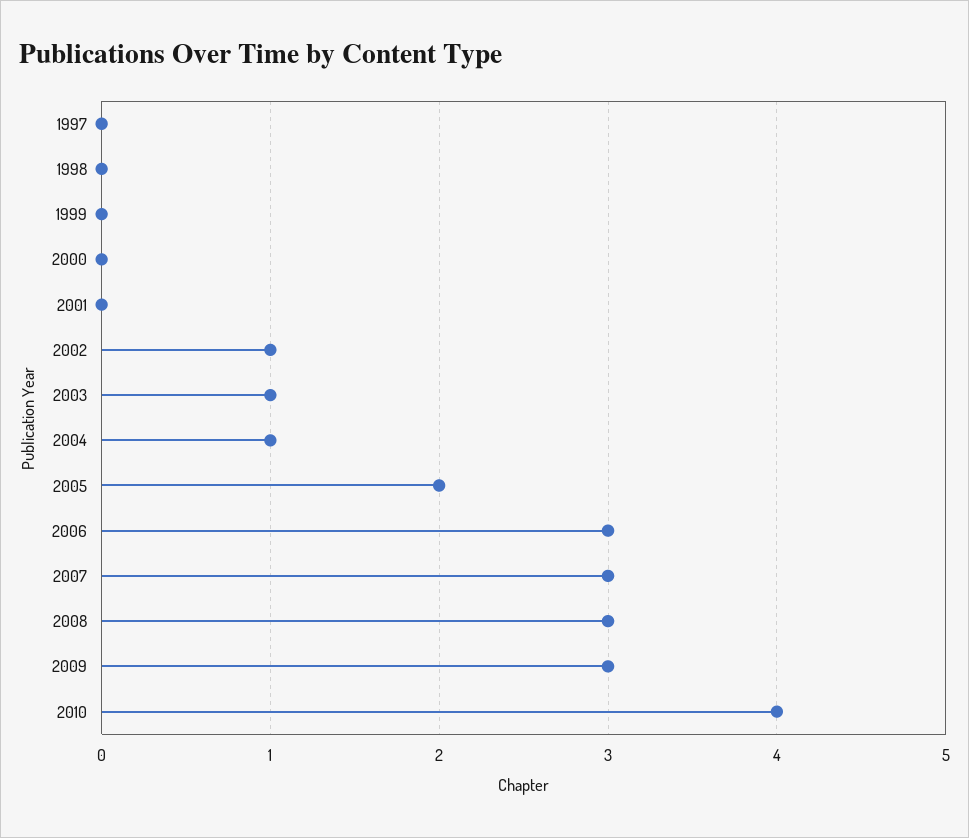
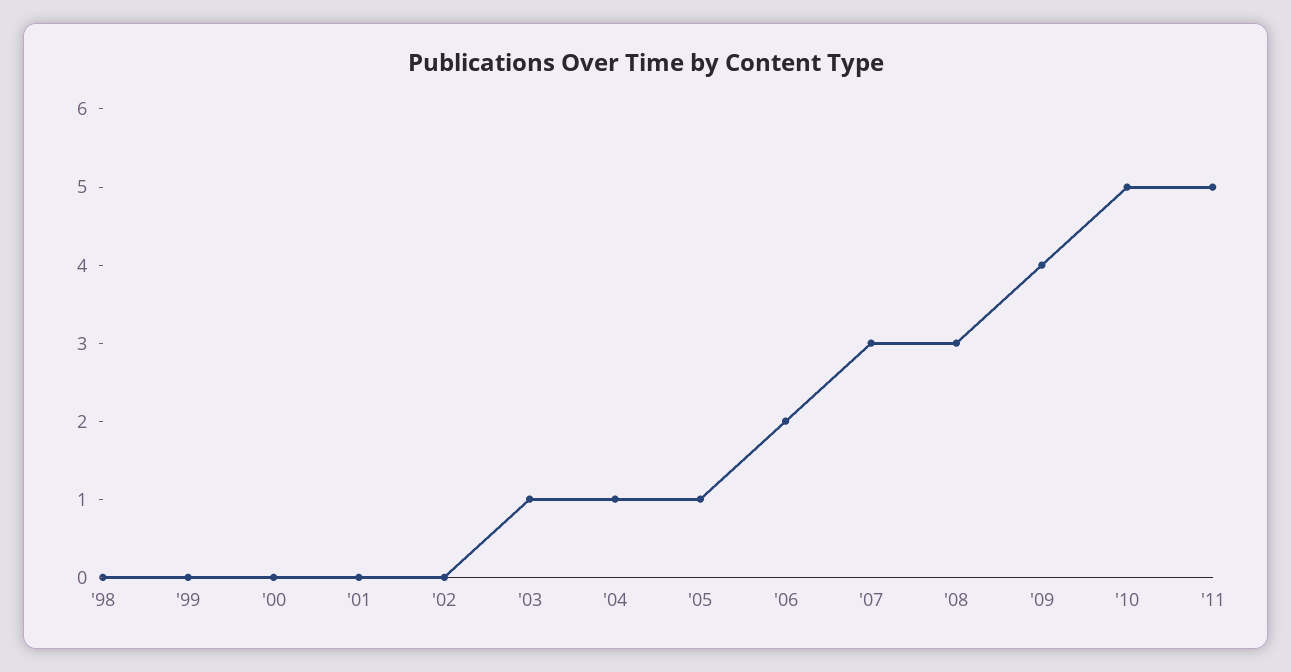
1997: 0 -> none
2002: 1 -> 0
2005: 2 -> 1
2006: 3 -> 2
2009: 3 -> 4
2010: 4 -> 5
'11: none -> 5

